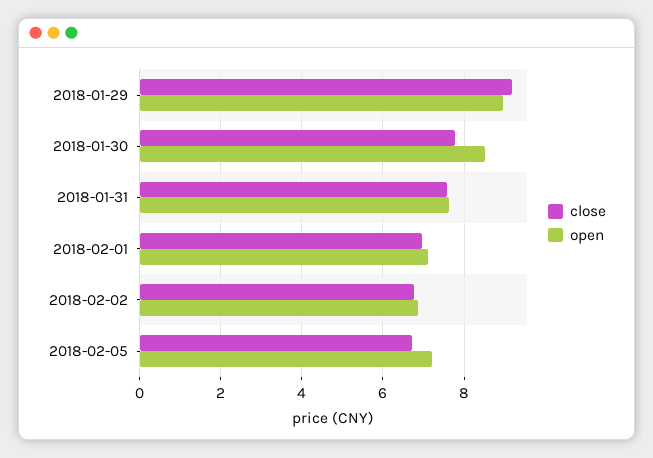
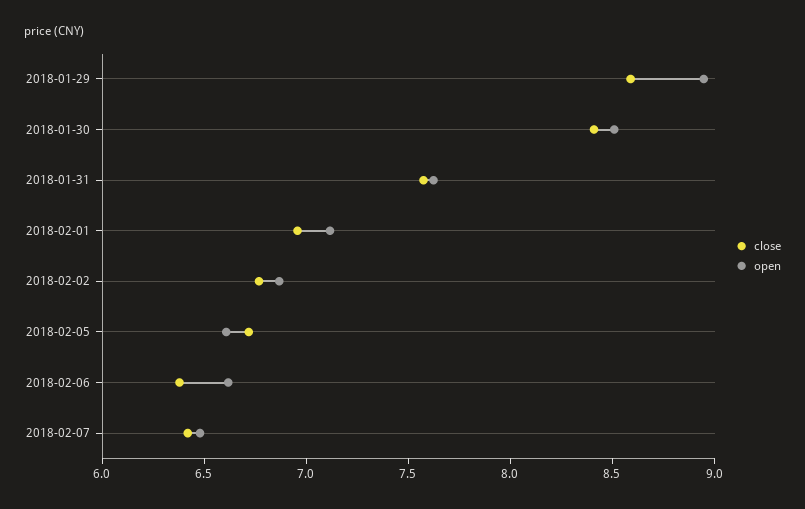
close, 2018-01-29: 9.2 -> 8.6
close, 2018-01-30: 7.8 -> 8.4
open, 2018-02-05: 7.2 -> 6.6
close, 2018-02-06: none -> 6.4
open, 2018-02-06: none -> 6.6
close, 2018-02-07: none -> 6.4
open, 2018-02-07: none -> 6.5

